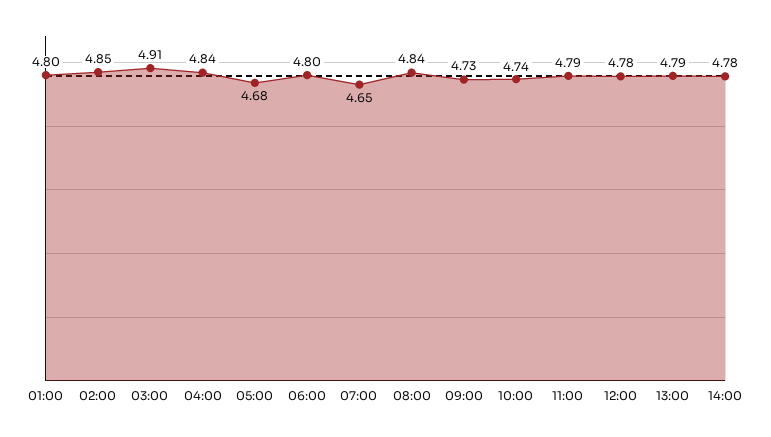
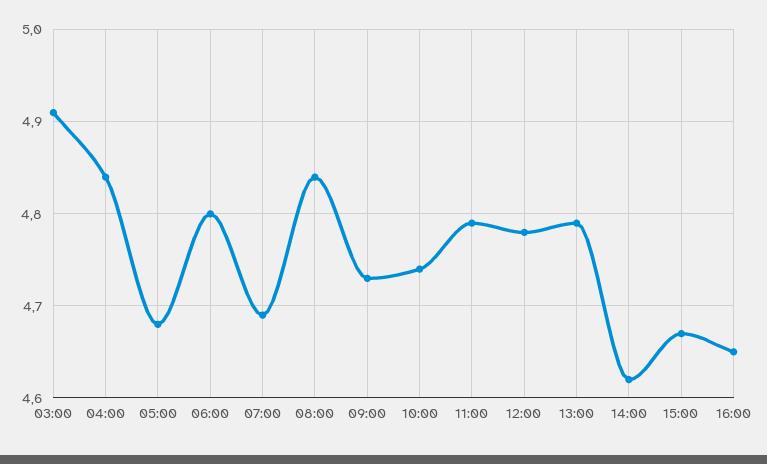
01:00: 4.8 -> none
02:00: 4.85 -> none
07:00: 4.65 -> 4.69
14:00: 4.78 -> 4.62
15:00: none -> 4.67
16:00: none -> 4.65

